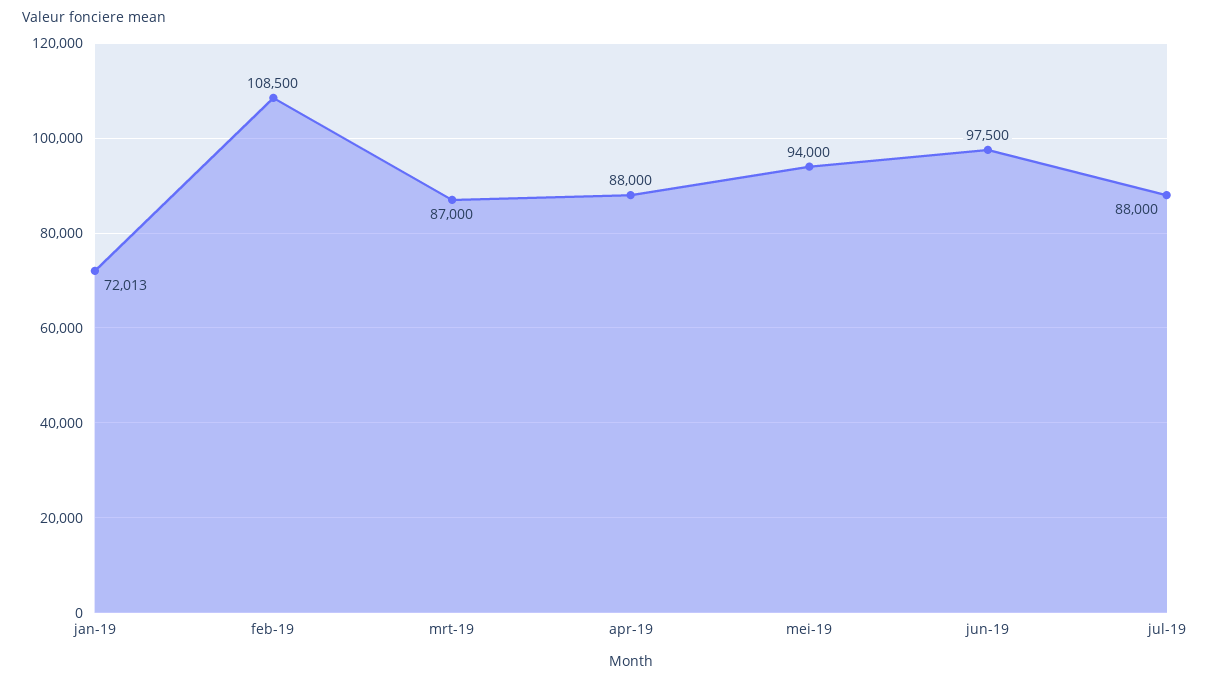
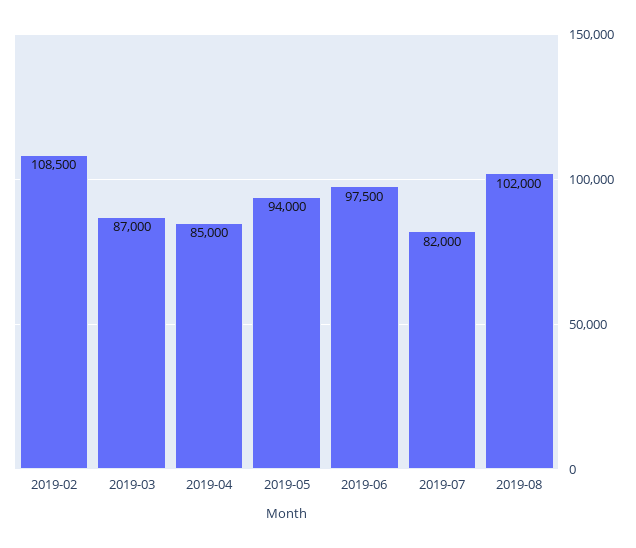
jan-19: 72013 -> none
apr-19: 88000 -> 85000
jul-19: 88000 -> 82000
2019-08: none -> 102000

